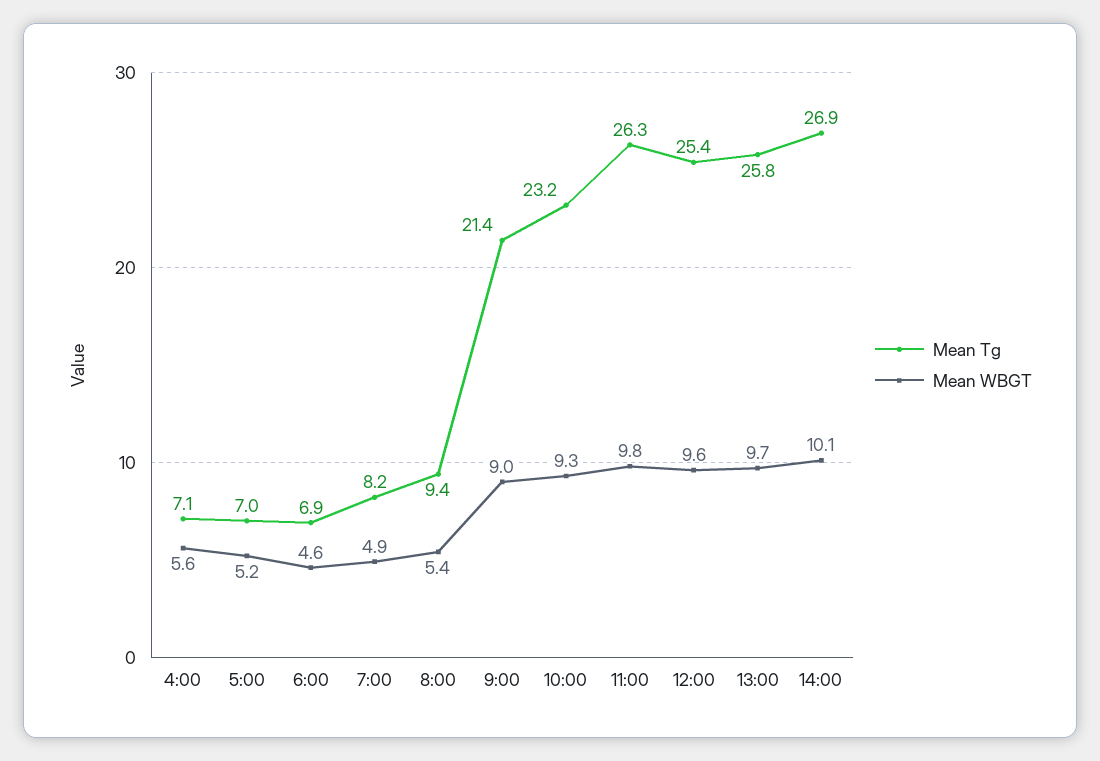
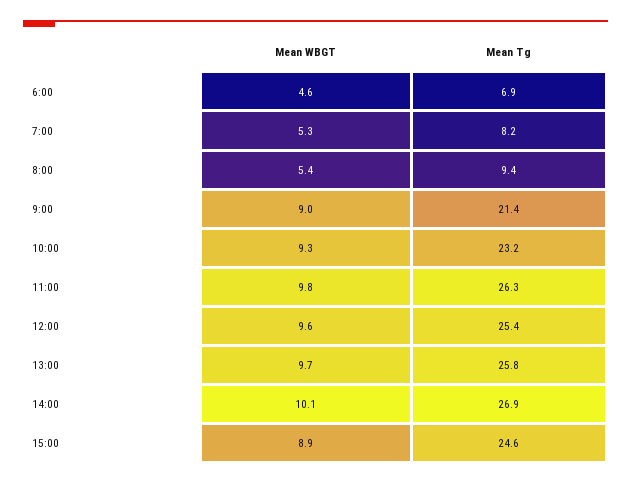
Mean Tg, 4:00: 7.1 -> none
Mean WBGT, 4:00: 5.6 -> none
Mean Tg, 5:00: 7 -> none
Mean WBGT, 5:00: 5.2 -> none
Mean WBGT, 7:00: 4.9 -> 5.3
Mean WBGT, 15:00: none -> 8.9
Mean Tg, 15:00: none -> 24.6

